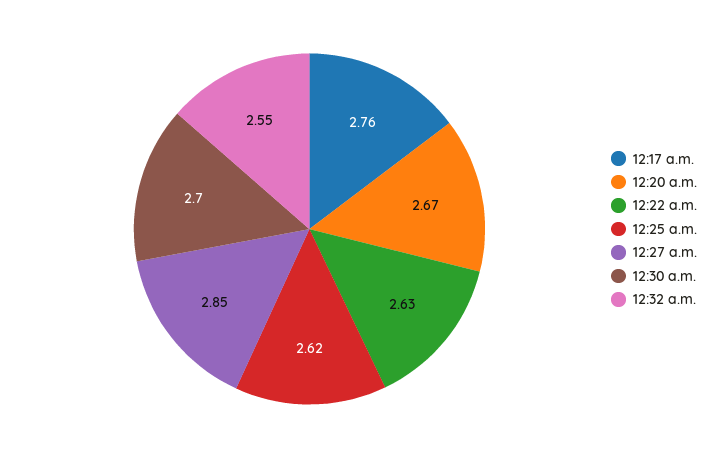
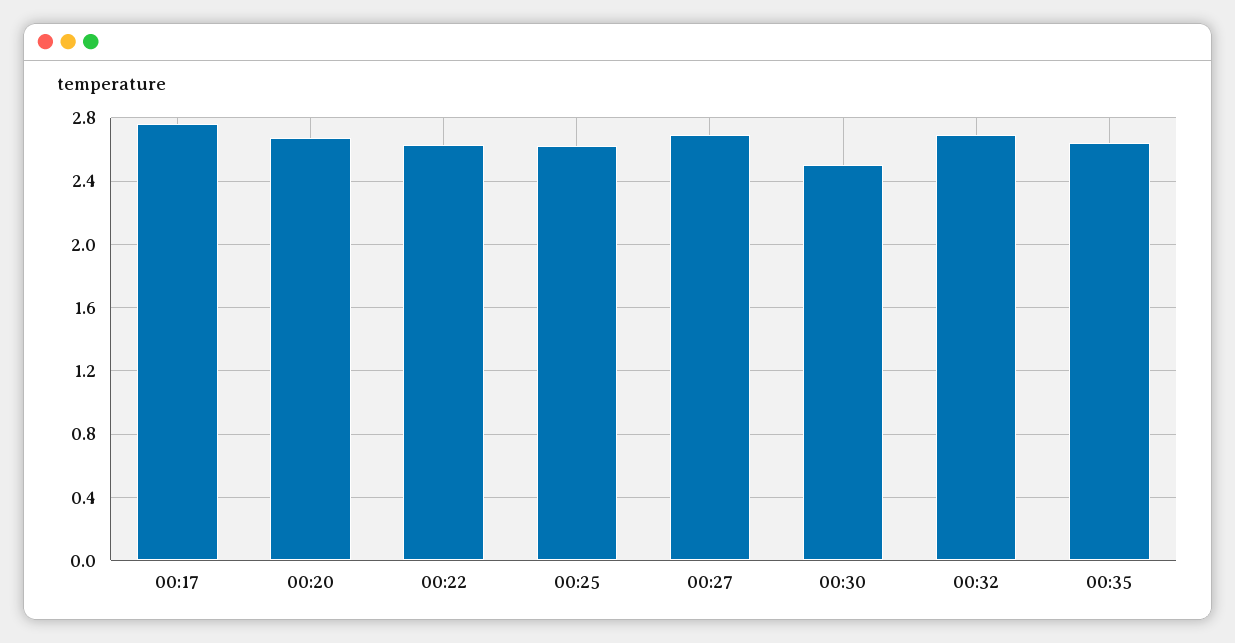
12:27 a.m.: 2.85 -> 2.7
12:30 a.m.: 2.7 -> 2.5
12:32 a.m.: 2.55 -> 2.7
00:35: none -> 2.65

